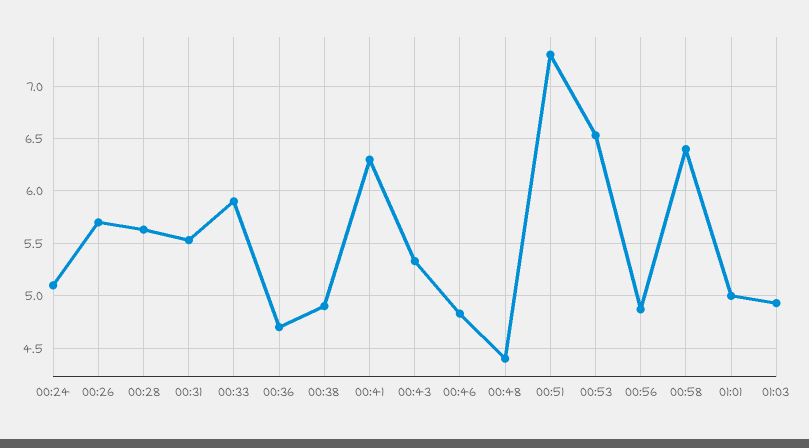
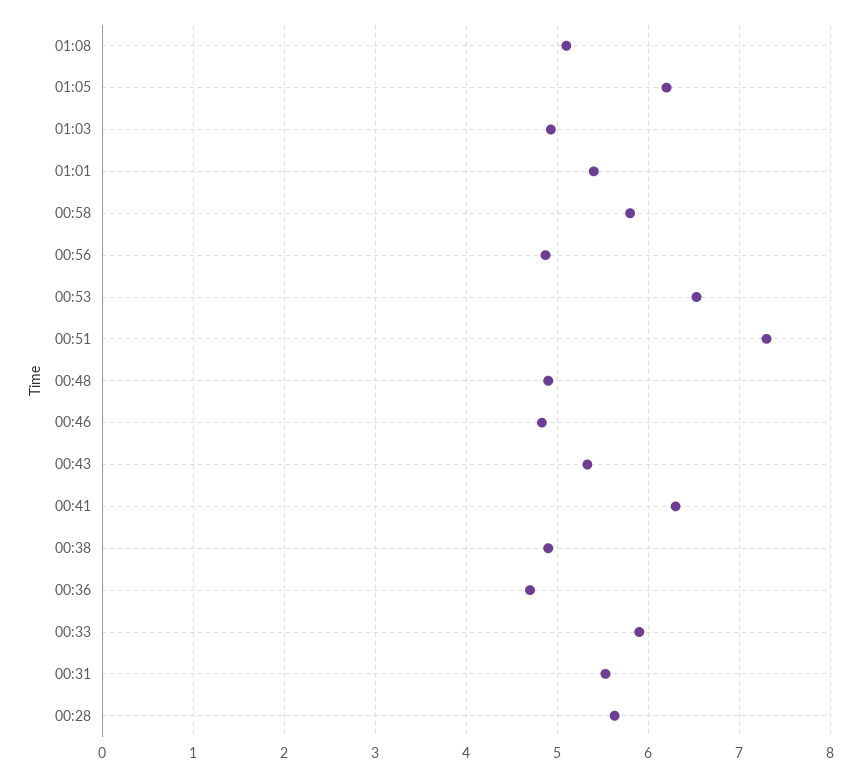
00:24: 5.1 -> none
00:26: 5.7 -> none
00:48: 4.4 -> 4.9
00:58: 6.4 -> 5.8
01:01: 5 -> 5.4
01:08: none -> 5.1
01:05: none -> 6.2

